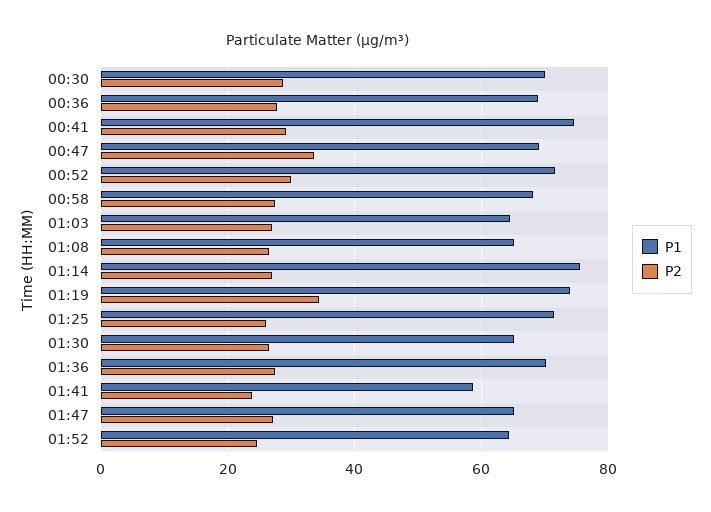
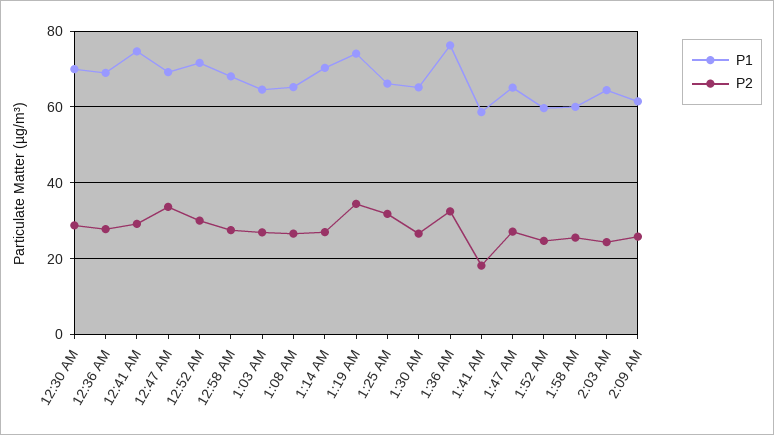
P1, 01:14: 76 -> 70
P1, 01:25: 72 -> 66
P2, 01:25: 26 -> 32
P1, 01:36: 70 -> 76
P2, 01:36: 28 -> 32
P2, 01:41: 24 -> 18
P1, 01:52: 64 -> 60
P1, 1:58 AM: none -> 60
P2, 1:58 AM: none -> 26
P1, 2:03 AM: none -> 64
P2, 2:03 AM: none -> 24
P1, 2:09 AM: none -> 62
P2, 2:09 AM: none -> 26

